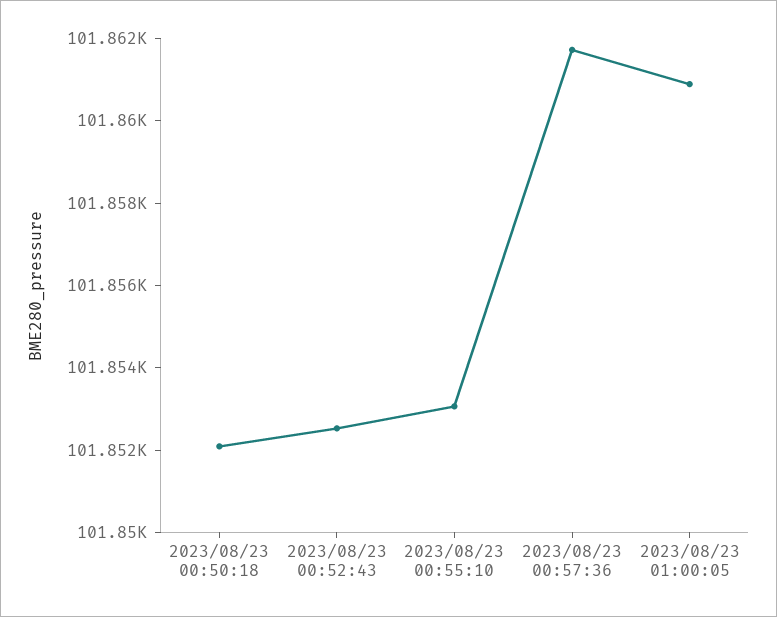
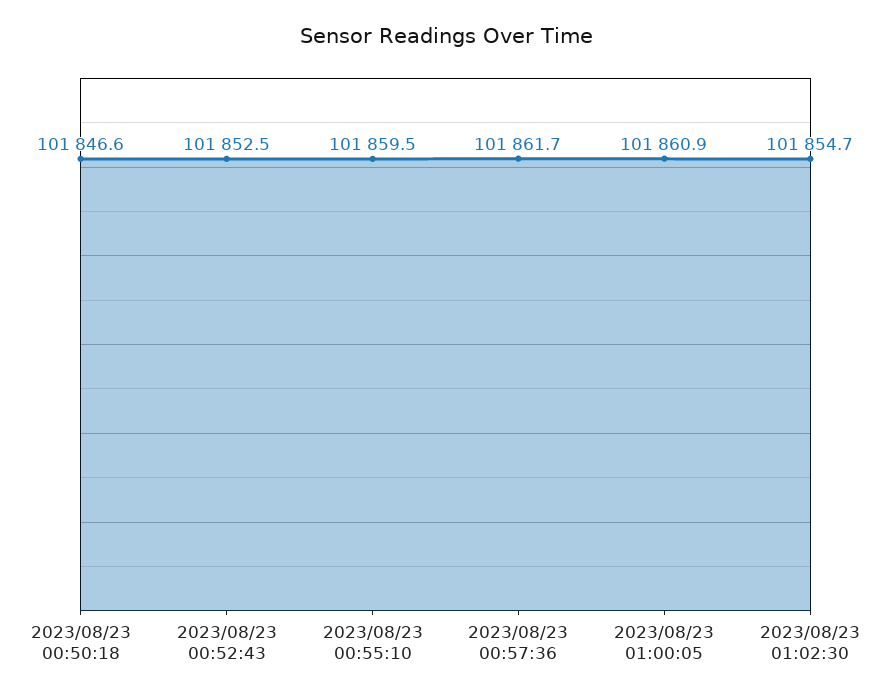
2023/08/23 00:50:18: 101852 -> 101846.6
2023/08/23 00:55:10: 101853 -> 101859.5
2023/08/23 01:02:30: none -> 101854.7

